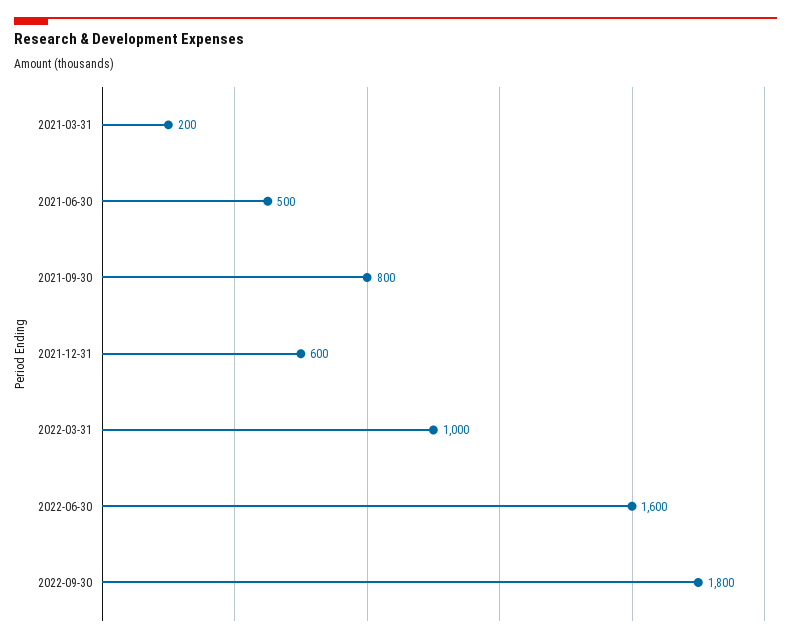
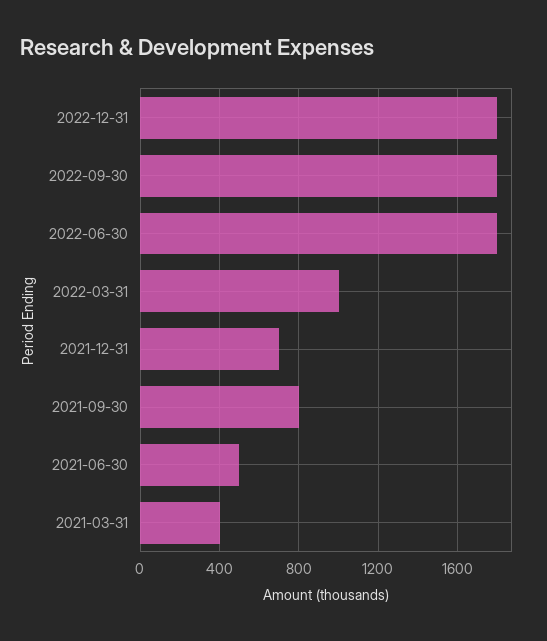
2021-03-31: 200 -> 400
2021-12-31: 600 -> 700
2022-06-30: 1600 -> 1800
2022-12-31: none -> 1800

